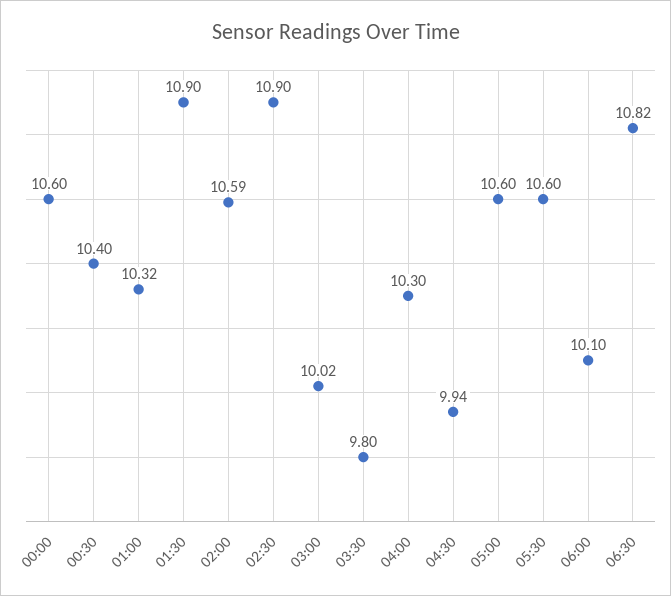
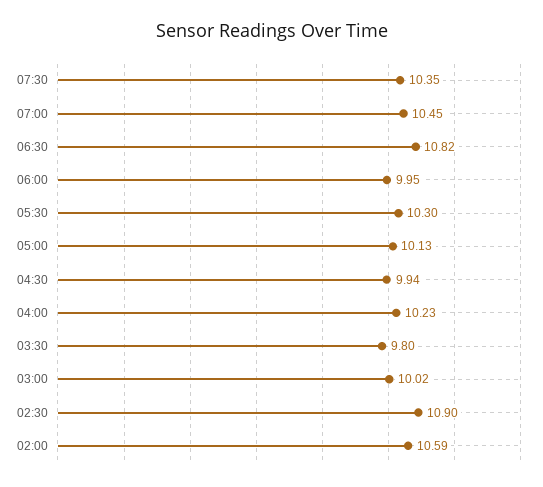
00:00: 10.6 -> none
00:30: 10.4 -> none
01:00: 10.32 -> none
01:30: 10.9 -> none
04:00: 10.3 -> 10.23
05:00: 10.6 -> 10.13
05:30: 10.6 -> 10.3
06:00: 10.1 -> 9.95
07:30: none -> 10.35
07:00: none -> 10.45

